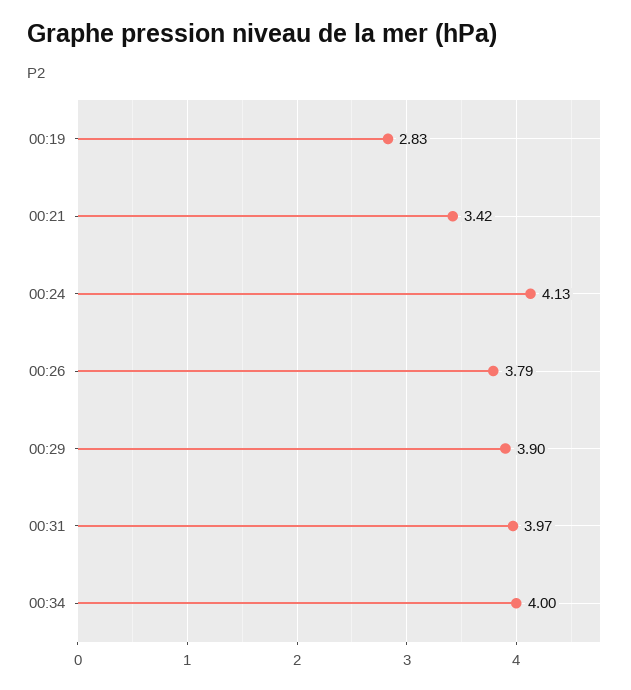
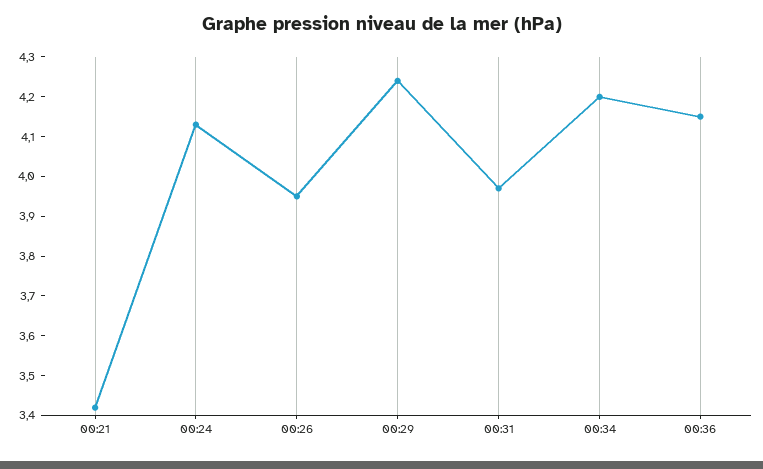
00:19: 2.83 -> none
00:26: 3.79 -> 3.95
00:29: 3.9 -> 4.25
00:34: 4 -> 4.2
00:36: none -> 4.15

